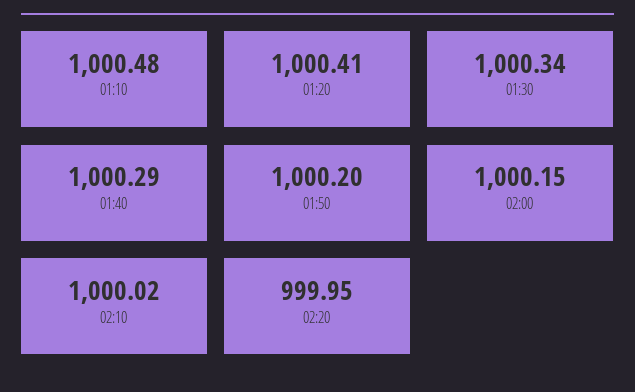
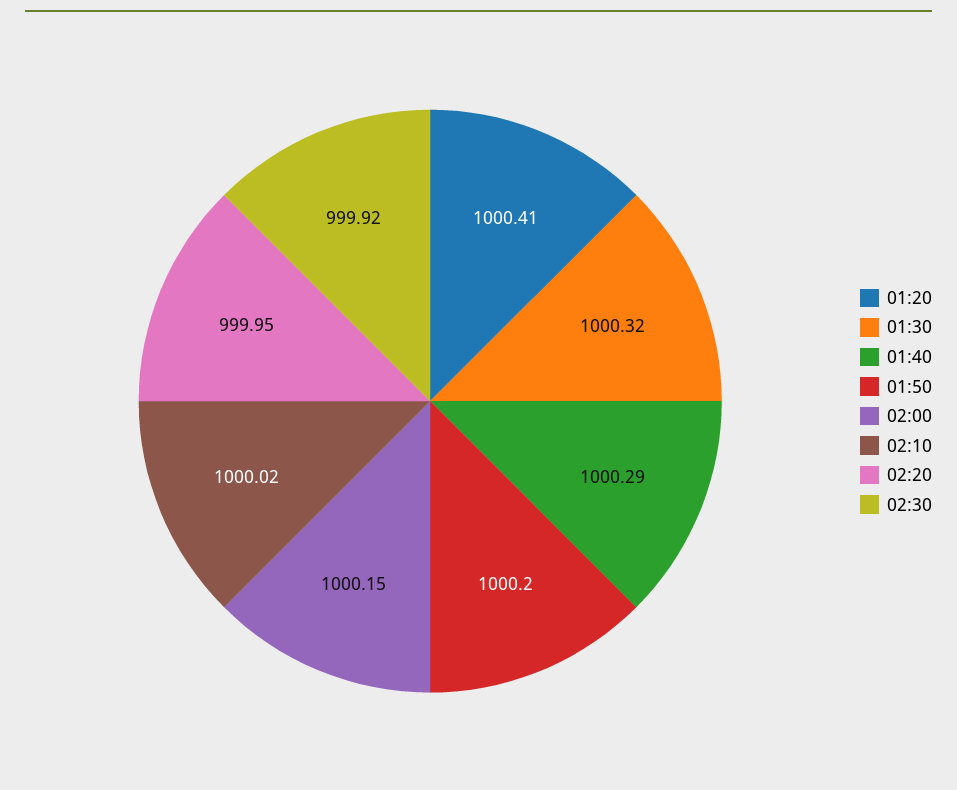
01:10: 1000.48 -> none
01:30: 1000.34 -> 1000.32
02:30: none -> 999.92

